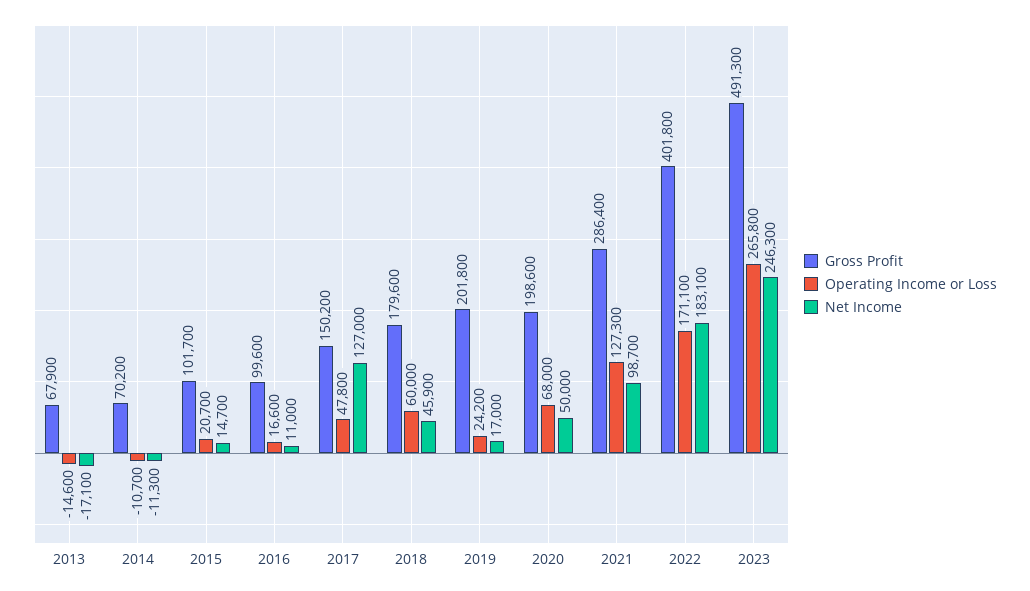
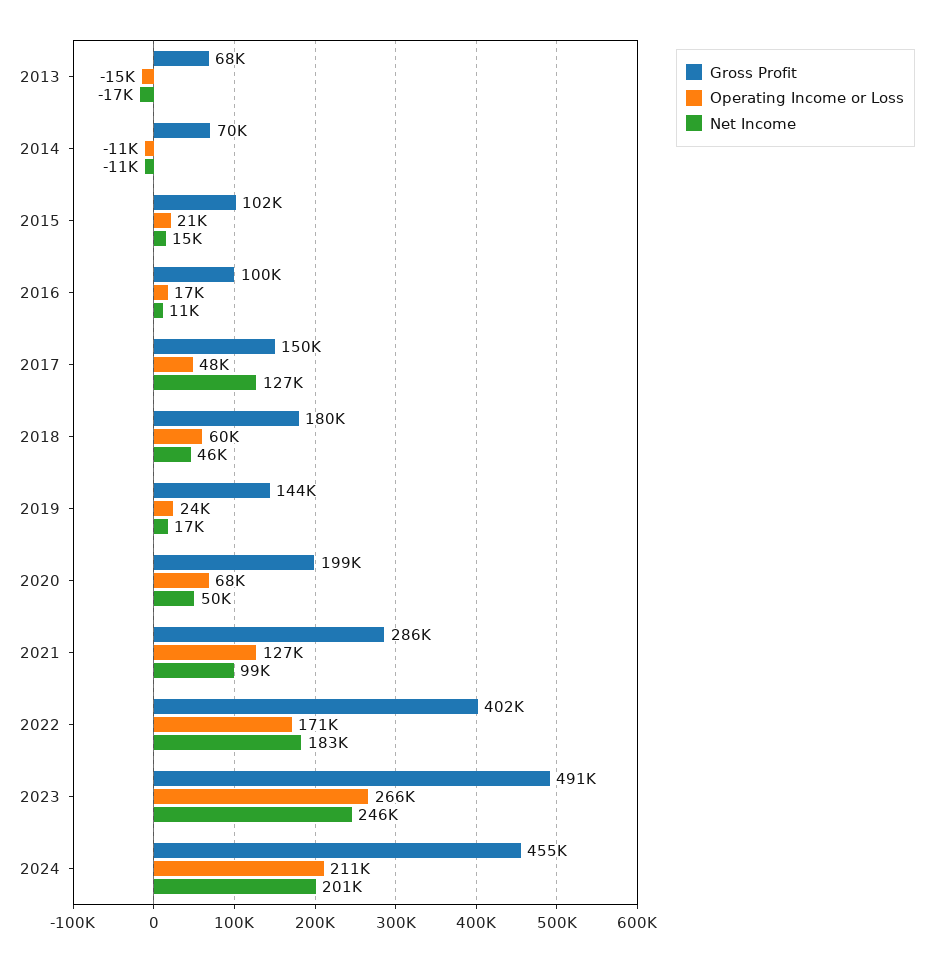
Gross Profit, 2019: 201800 -> 144000
Gross Profit, 2024: none -> 455000
Operating Income or Loss, 2024: none -> 211000
Net Income, 2024: none -> 201000

